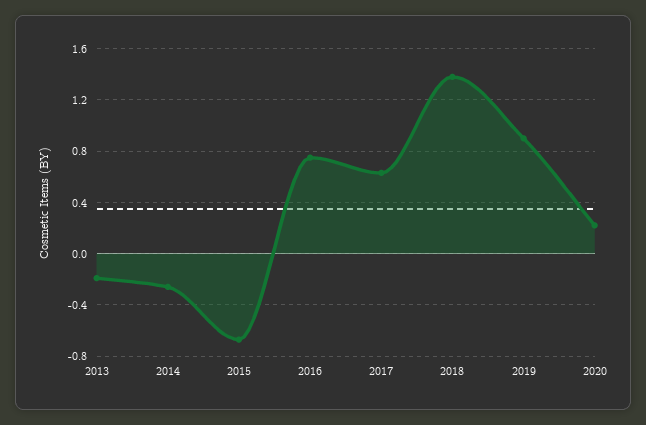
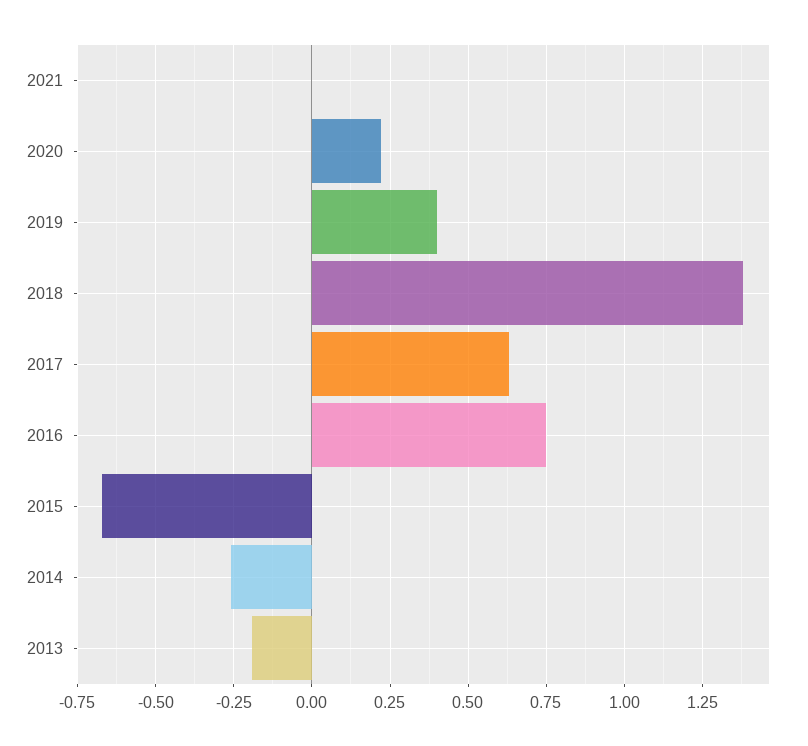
2019: 0.9 -> 0.4
2021: none -> 0

